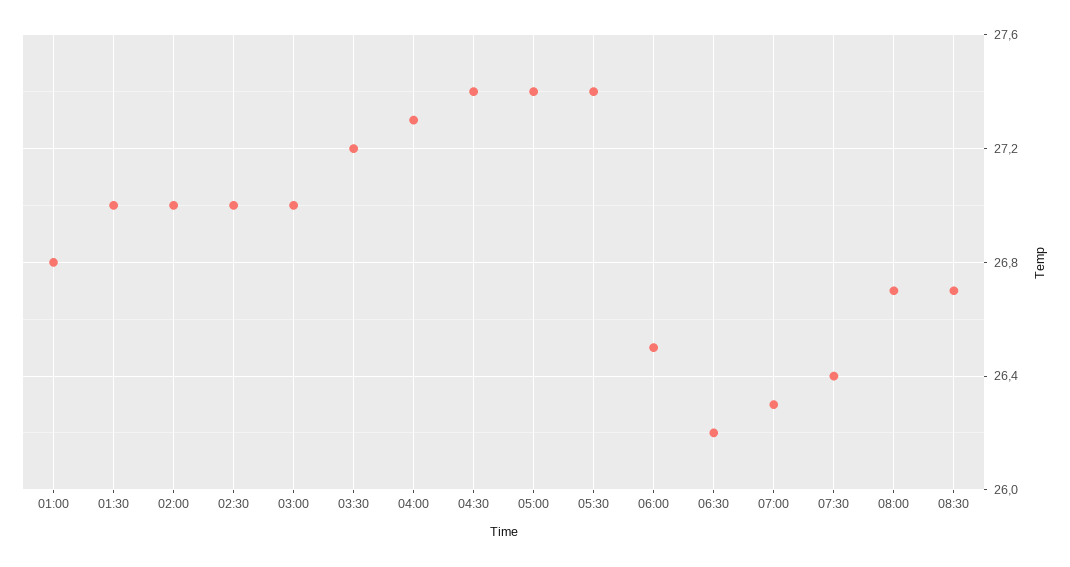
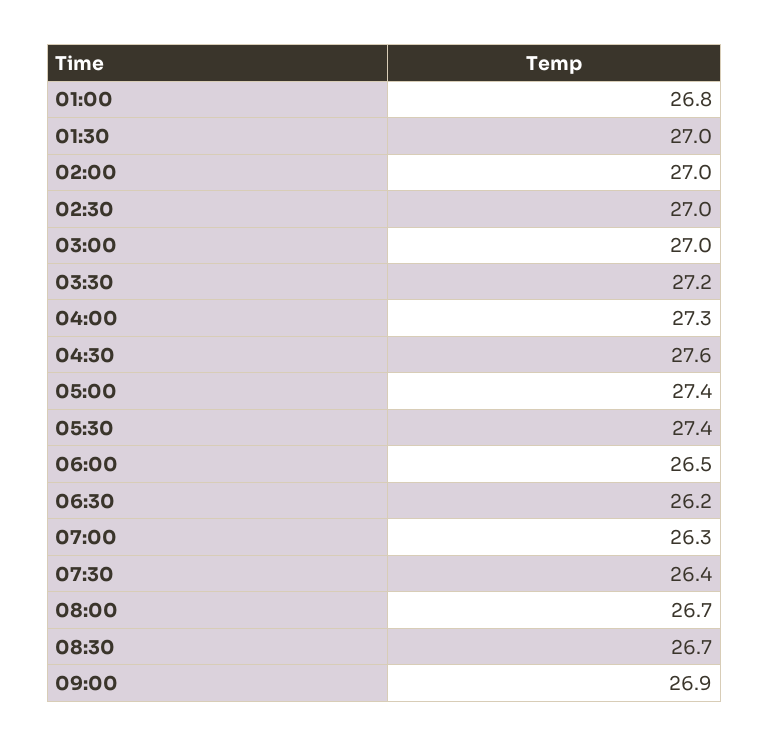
04:30: 27.4 -> 27.6
09:00: none -> 26.9

